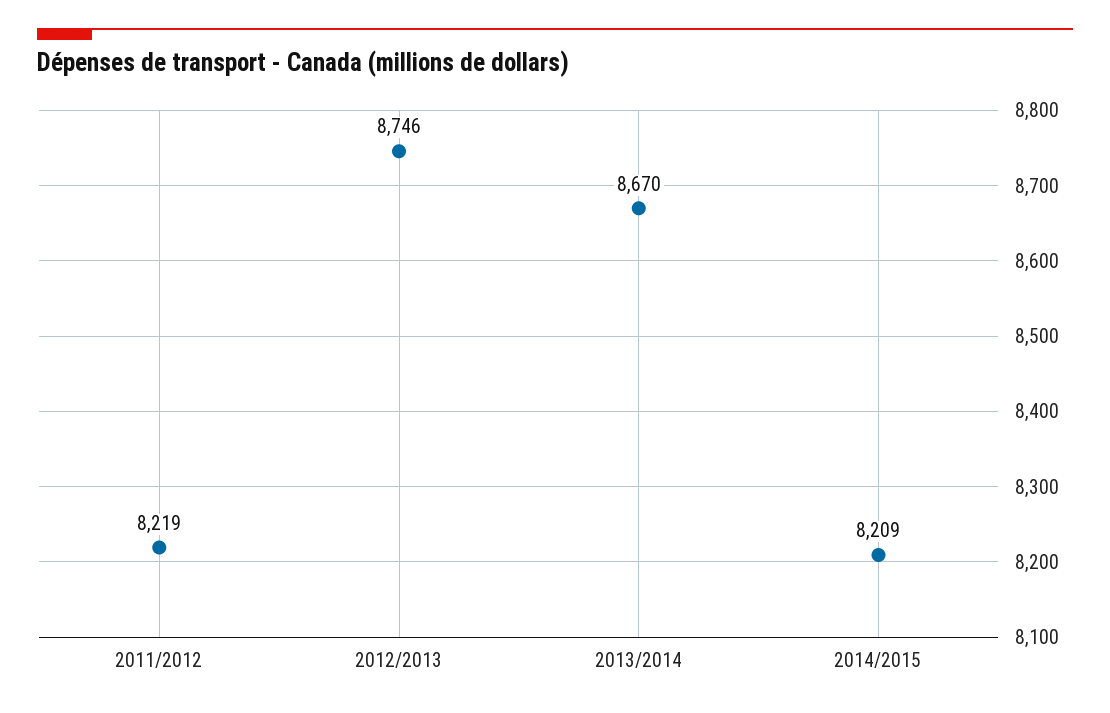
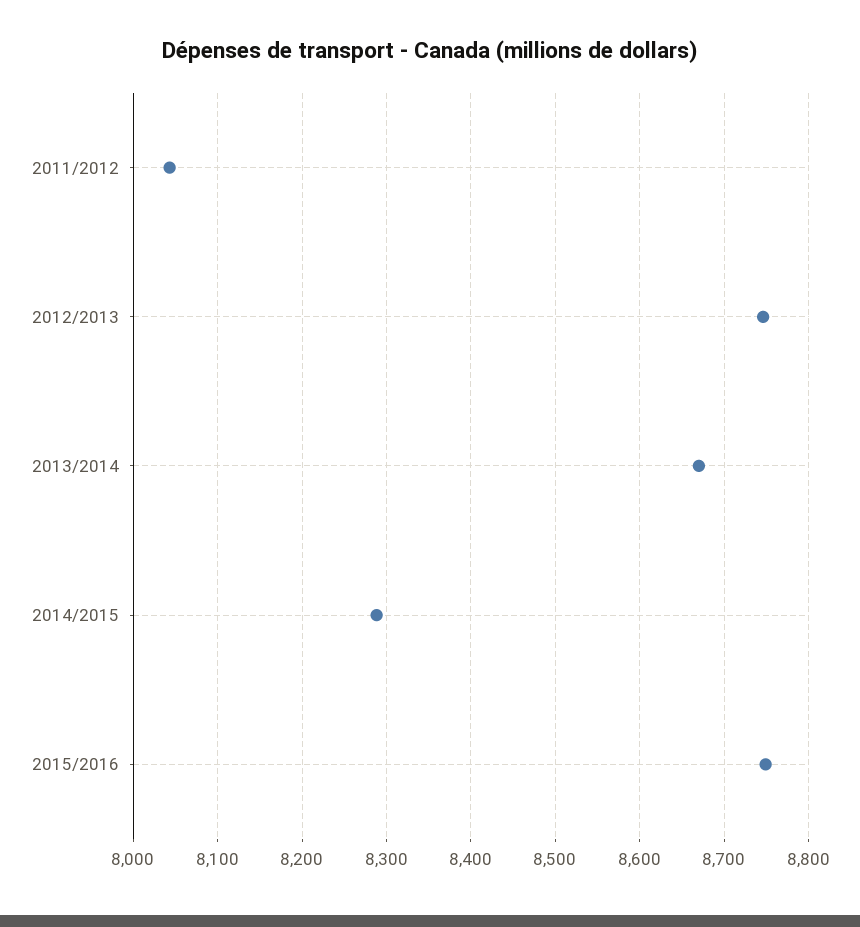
2011/2012: 8219 -> 8040
2014/2015: 8209 -> 8290
2015/2016: none -> 8750

